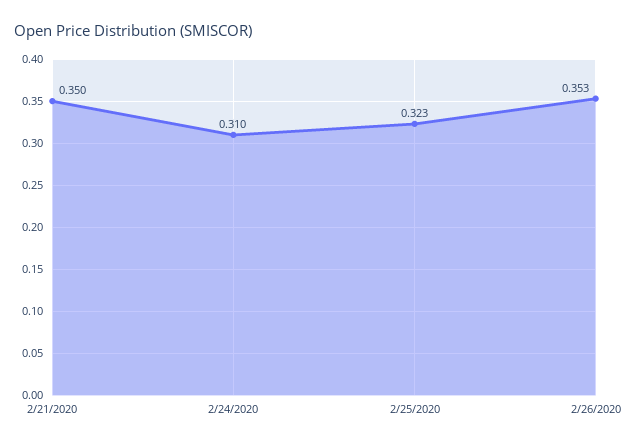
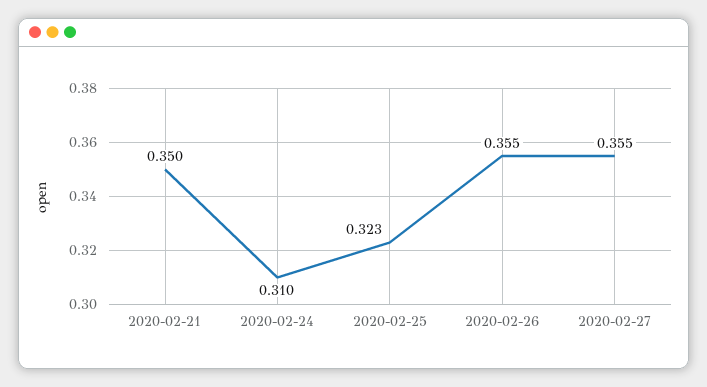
2/26/2020: 0.353 -> 0.355
2020-02-27: none -> 0.355

